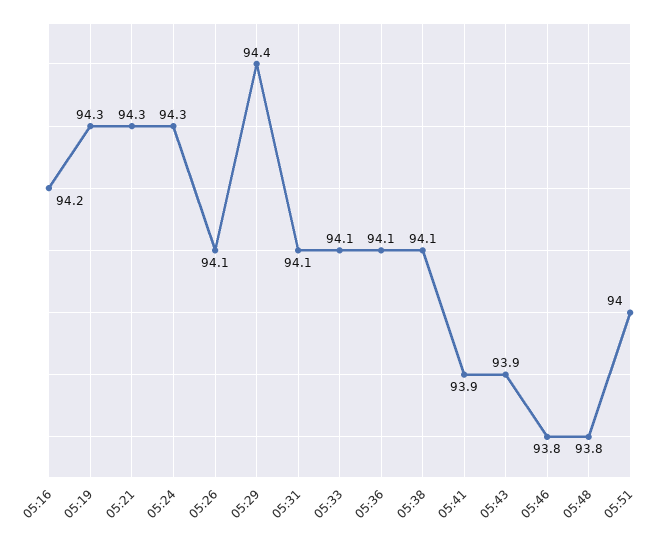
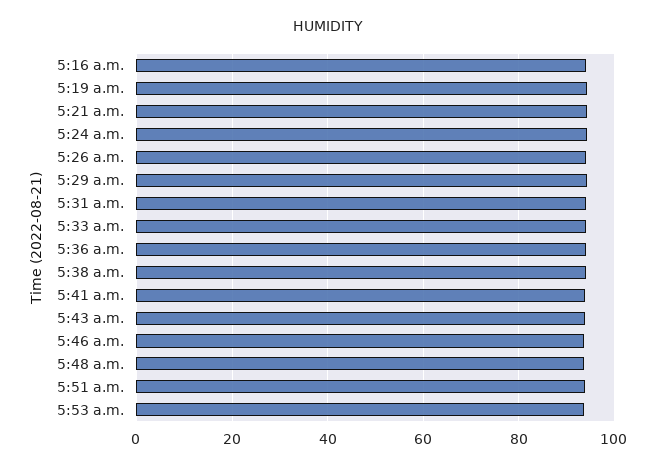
5:53 a.m.: none -> 94

